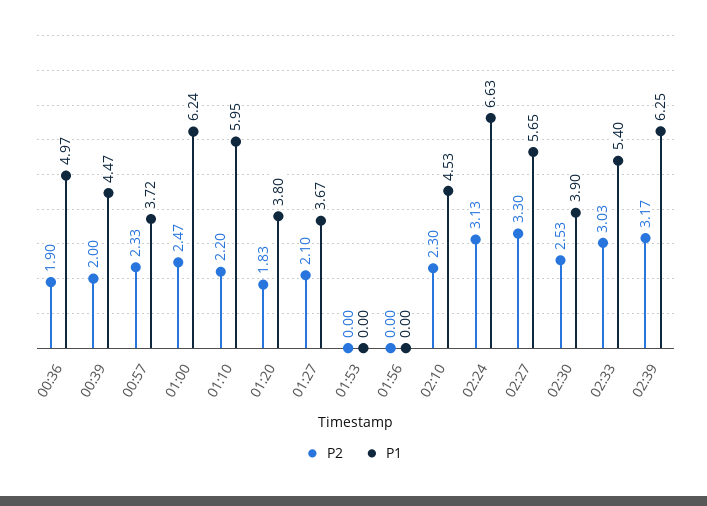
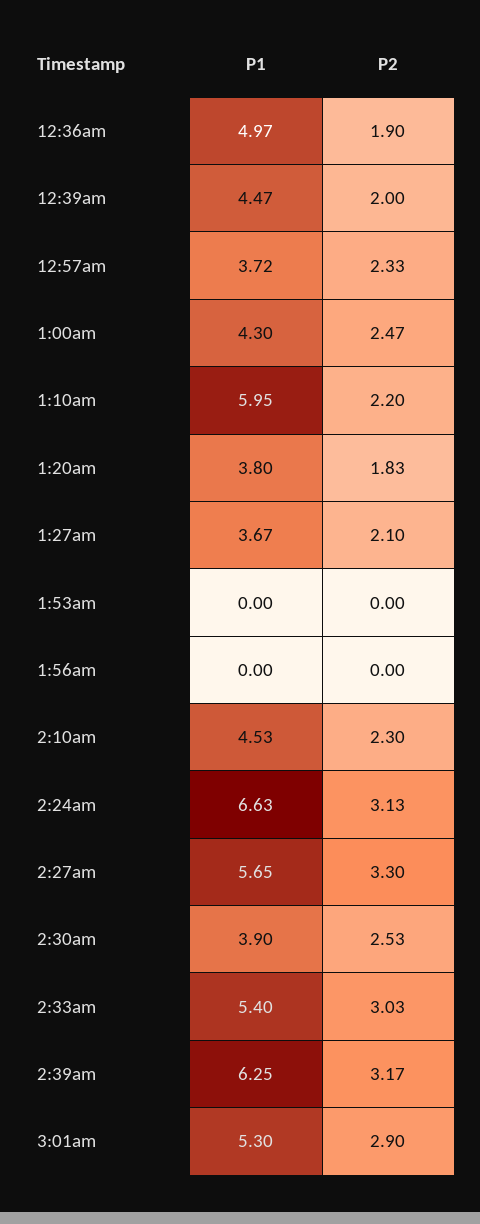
P1, 01:00: 6.24 -> 4.3
P1, 3:01am: none -> 5.3
P2, 3:01am: none -> 2.9

